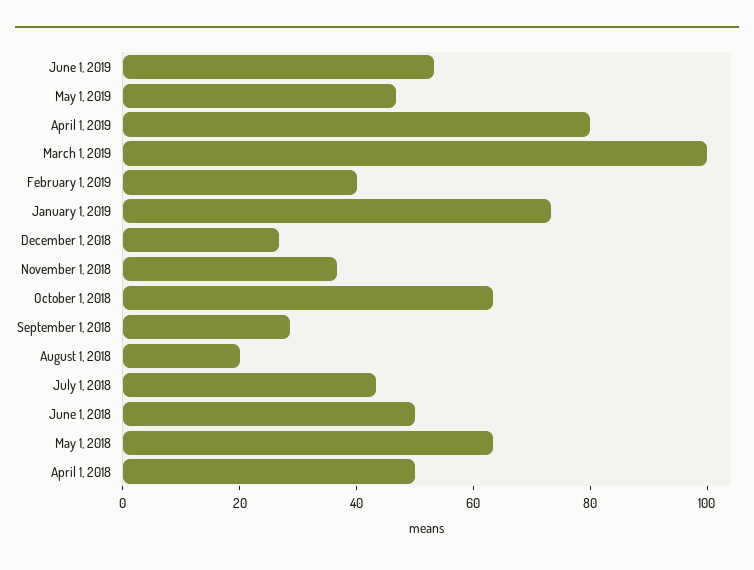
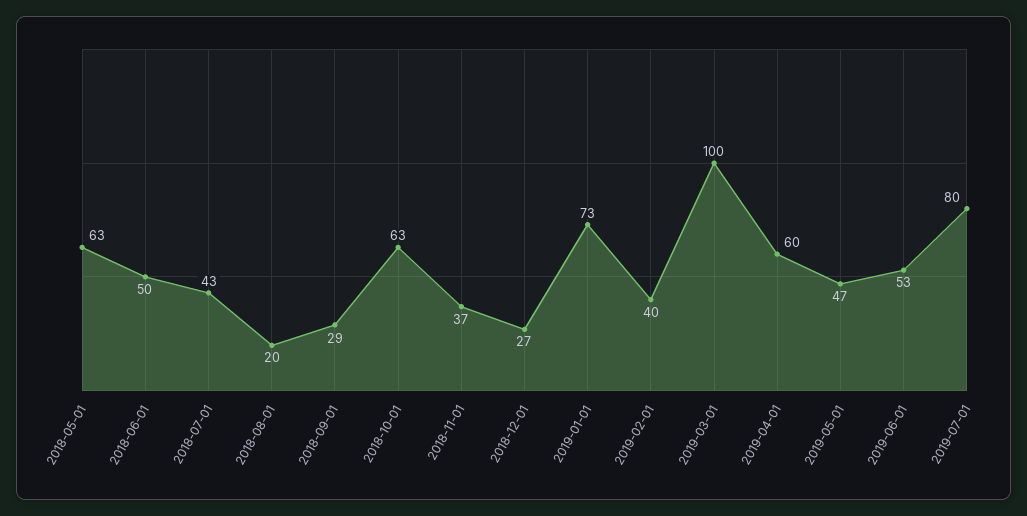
April 1, 2019: 80 -> 60
April 1, 2018: 50 -> none
2019-07-01: none -> 80

